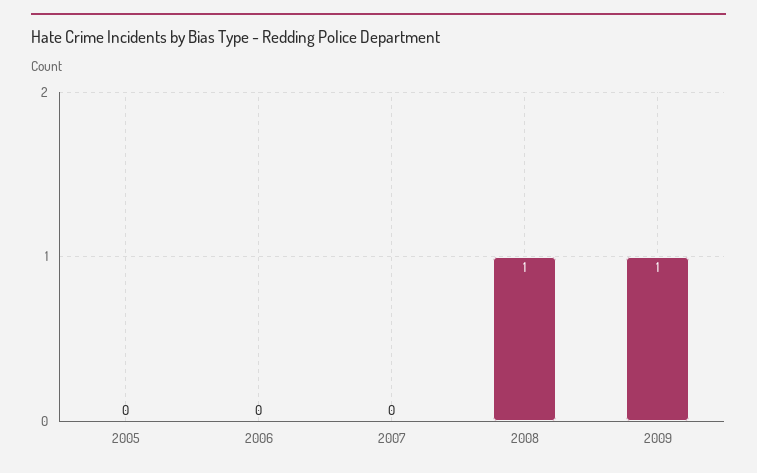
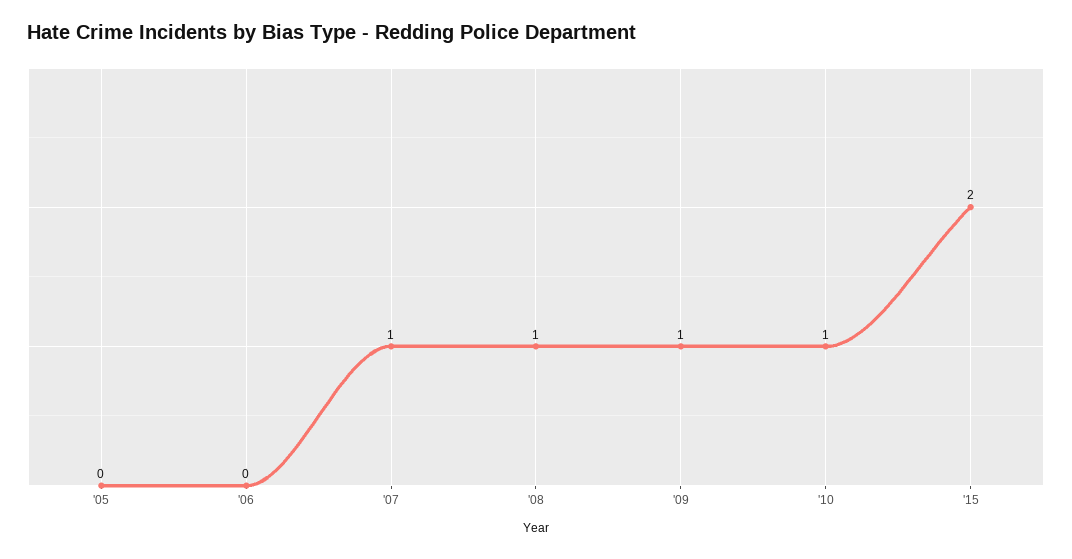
2007: 0 -> 1
'10: none -> 1
'15: none -> 2

